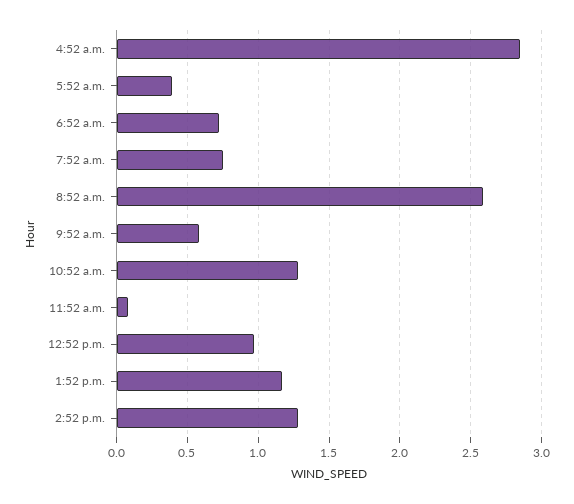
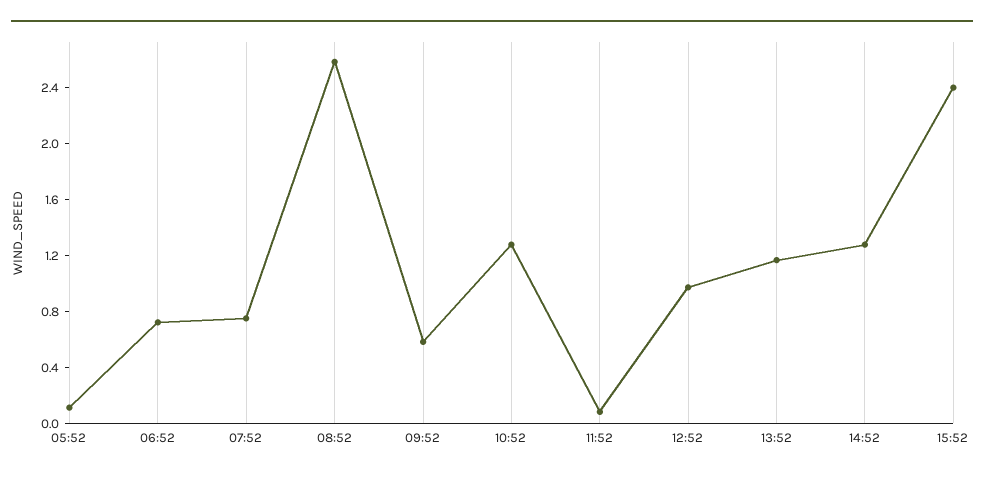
4:52 a.m.: 2.85 -> none
5:52 a.m.: 0.4 -> 0.1
15:52: none -> 2.4

